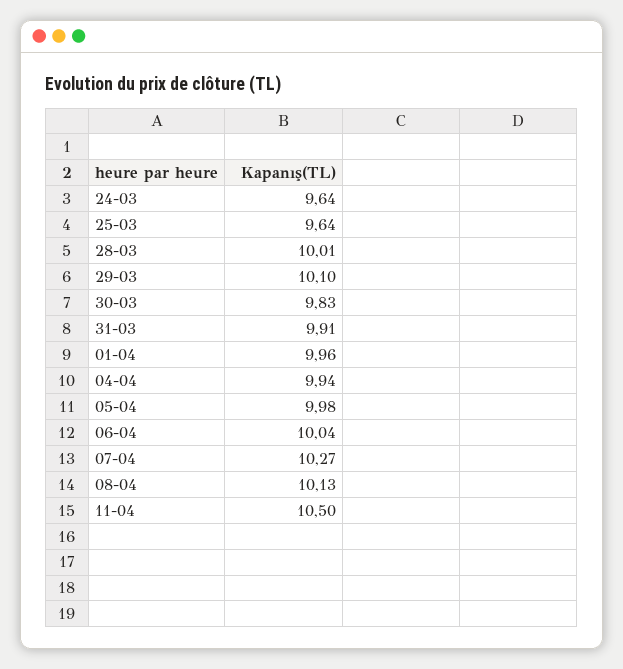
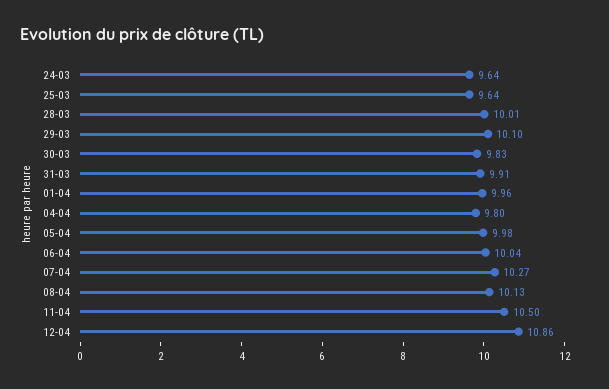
04-04: 9.94 -> 9.8
12-04: none -> 10.86

